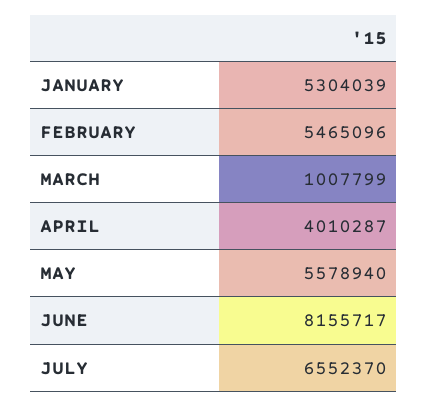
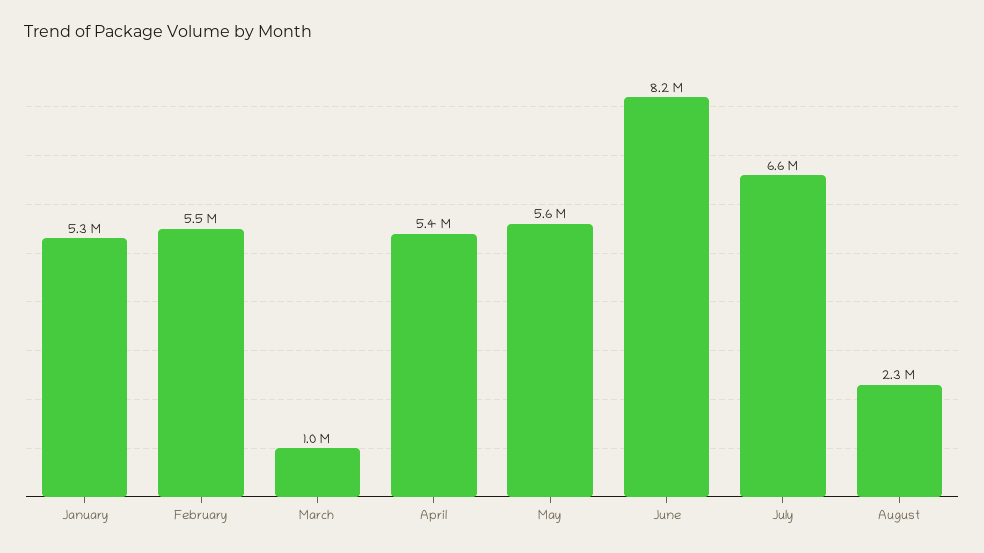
APRIL: 4010287 -> 5400000
August: none -> 2300000

